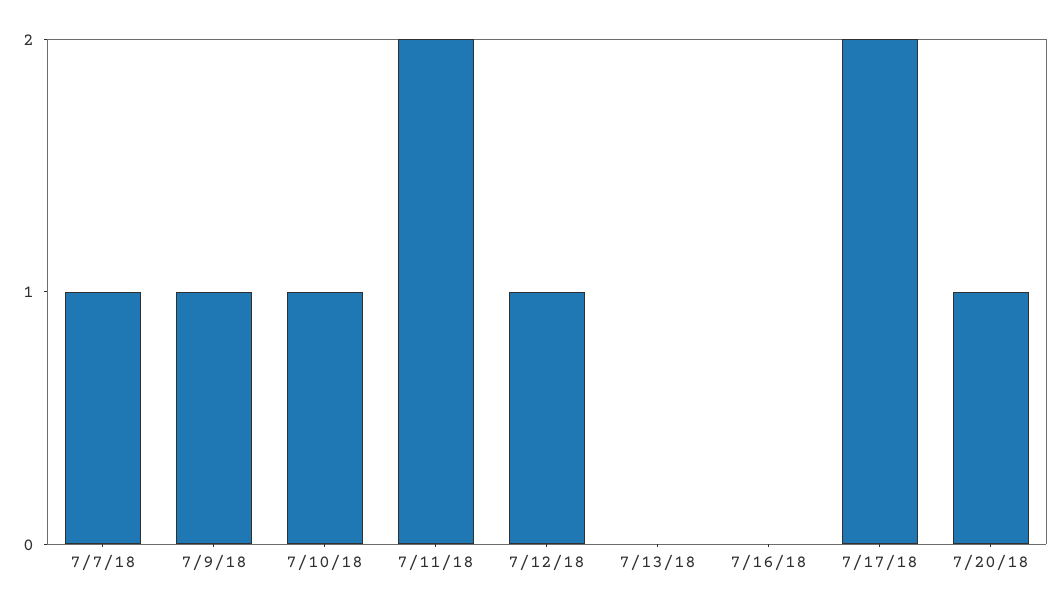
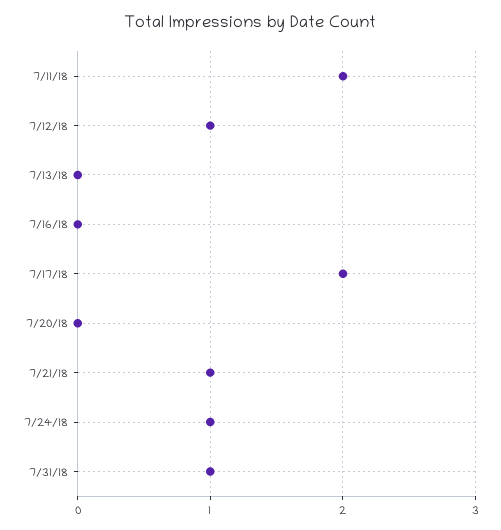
7/7/18: 1 -> none
7/9/18: 1 -> none
7/10/18: 1 -> none
7/20/18: 1 -> 0
7/21/18: none -> 1
7/24/18: none -> 1
7/31/18: none -> 1

